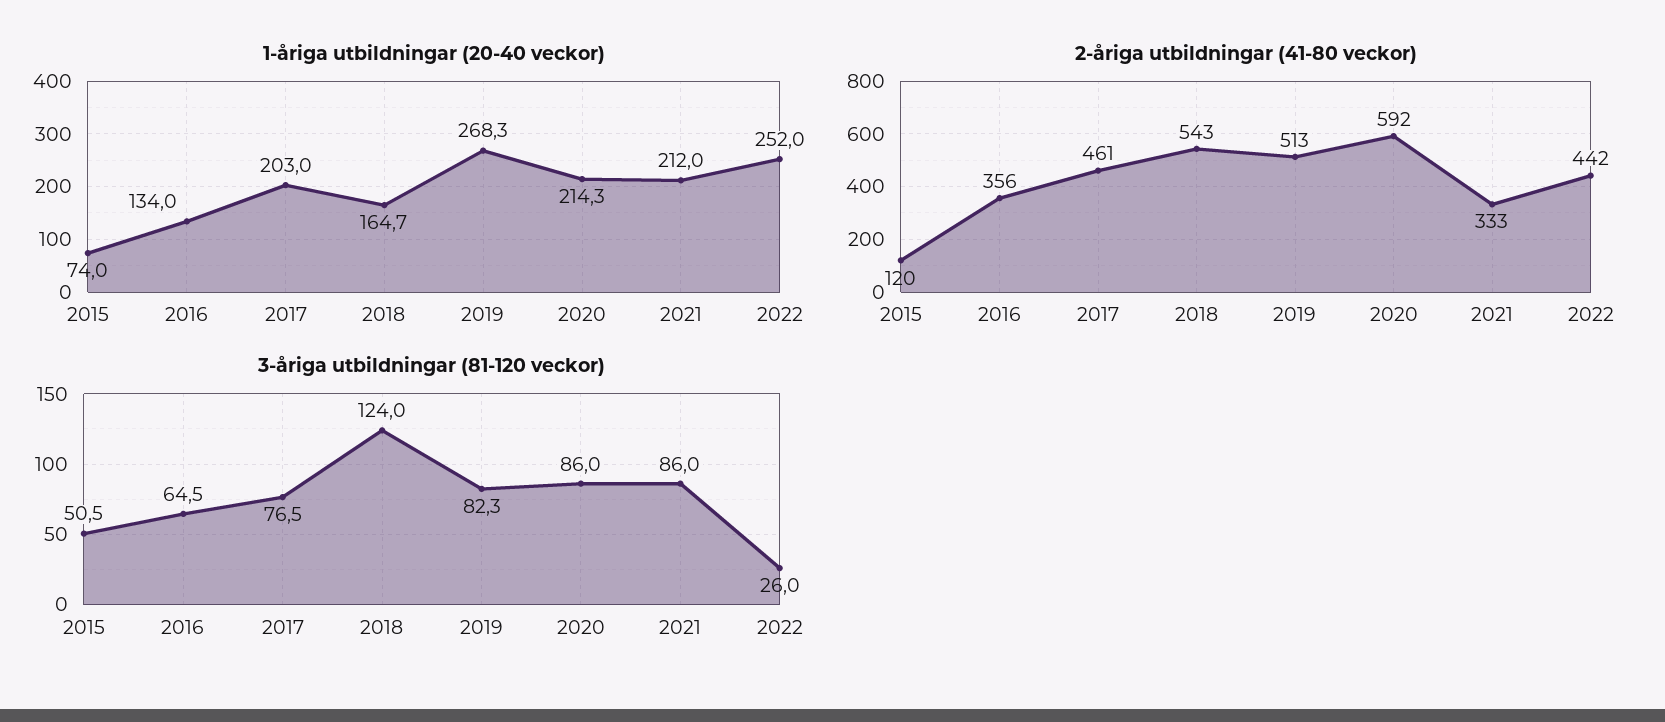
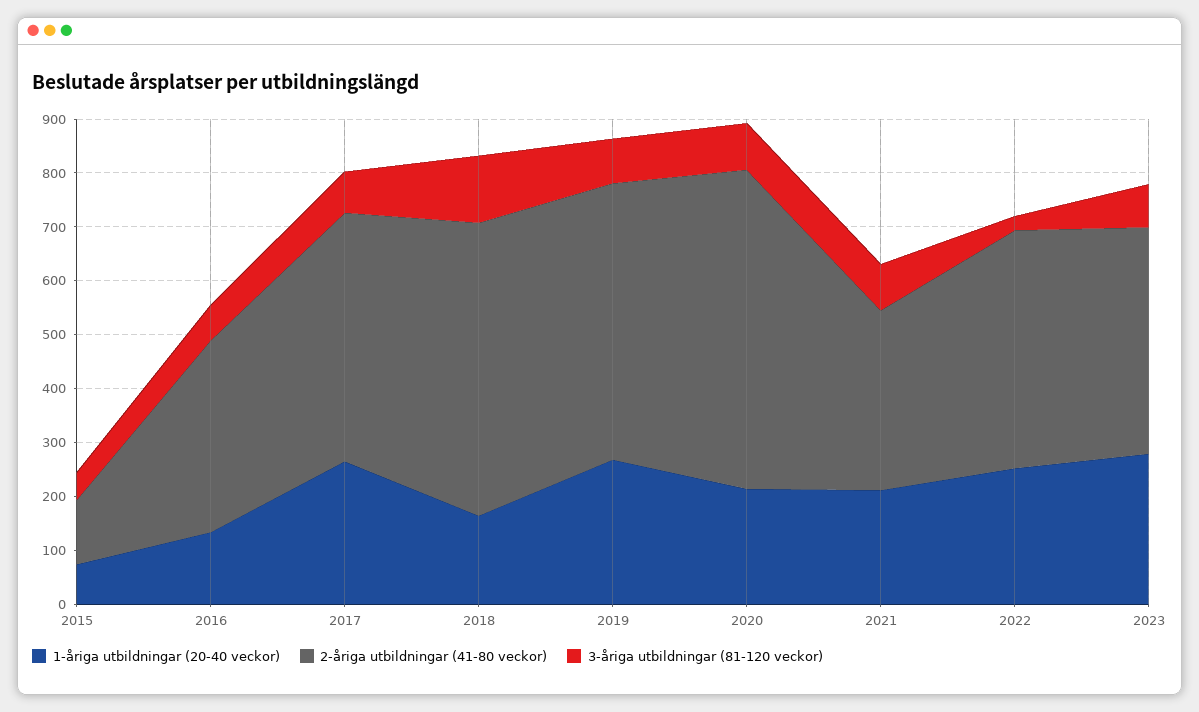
1-åriga utbildningar (20-40 veckor), 2017: 203 -> 260
1-åriga utbildningar (20-40 veckor), 2023: none -> 280
2-åriga utbildningar (41-80 veckor), 2023: none -> 420
3-åriga utbildningar (81-120 veckor), 2023: none -> 80

